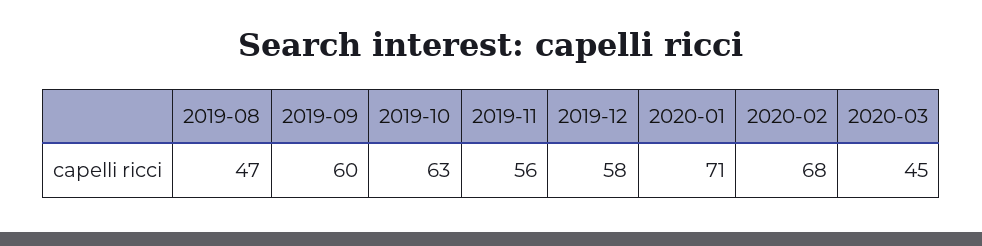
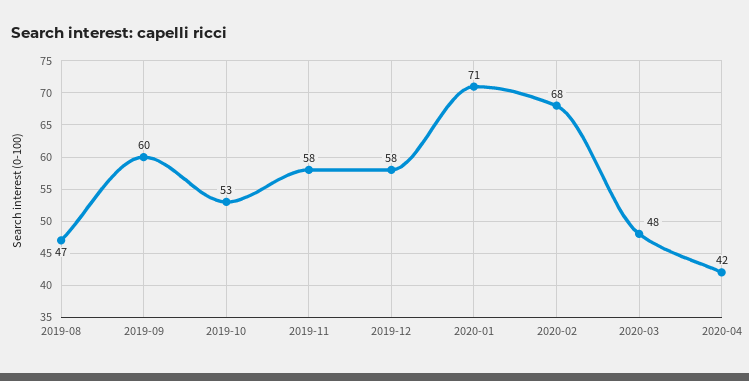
2019-10: 63 -> 53
2019-11: 56 -> 58
2020-03: 45 -> 48
2020-04: none -> 42

